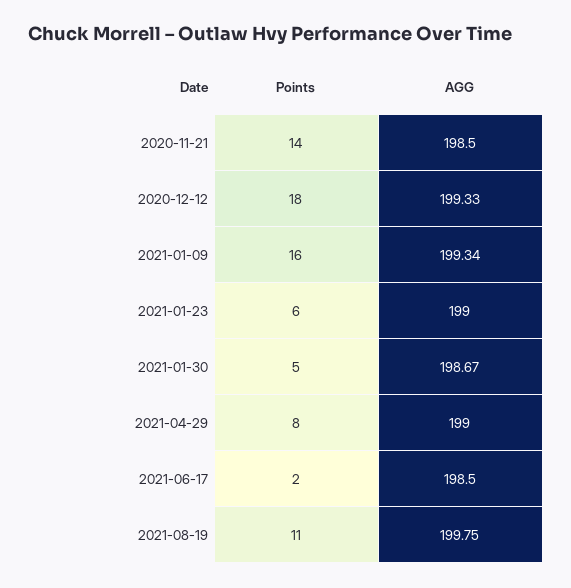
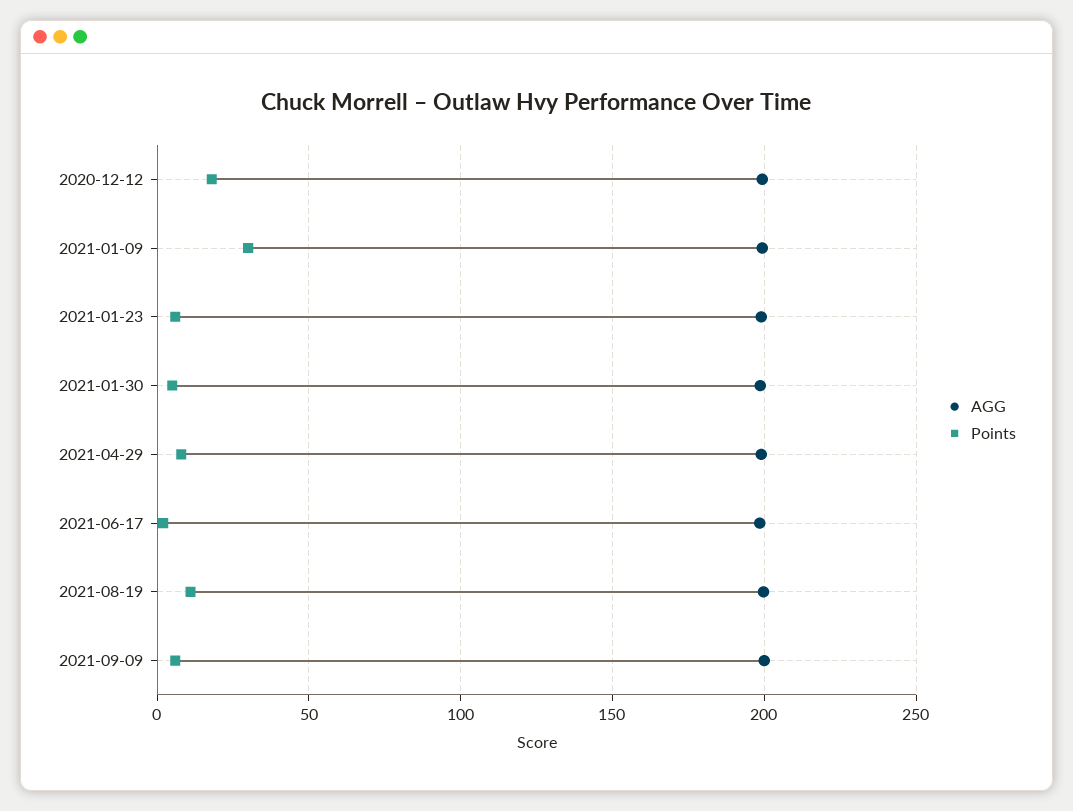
Points, 2020-11-21: 14 -> none
AGG, 2020-11-21: 198.5 -> none
Points, 2021-01-09: 16 -> 30
AGG, 2021-09-09: none -> 200
Points, 2021-09-09: none -> 5

